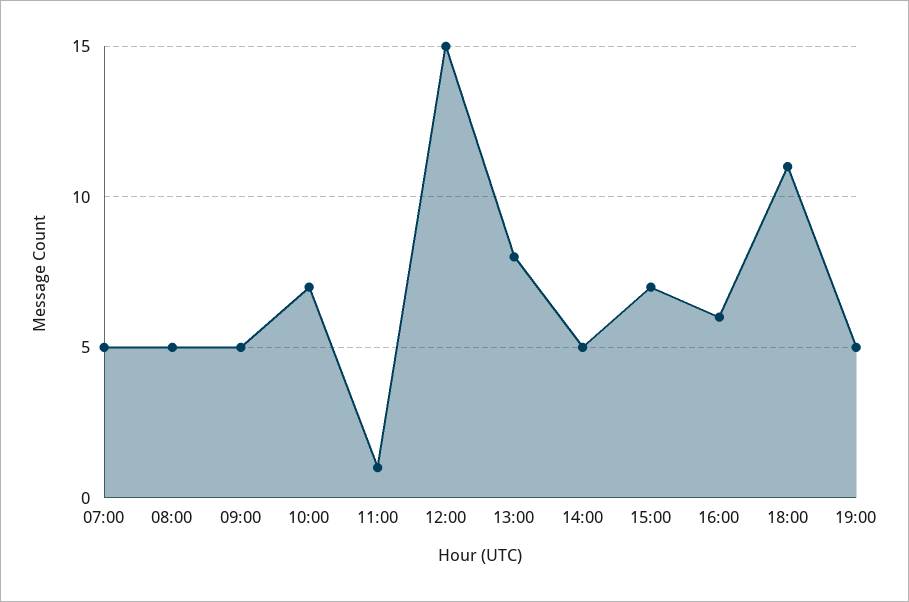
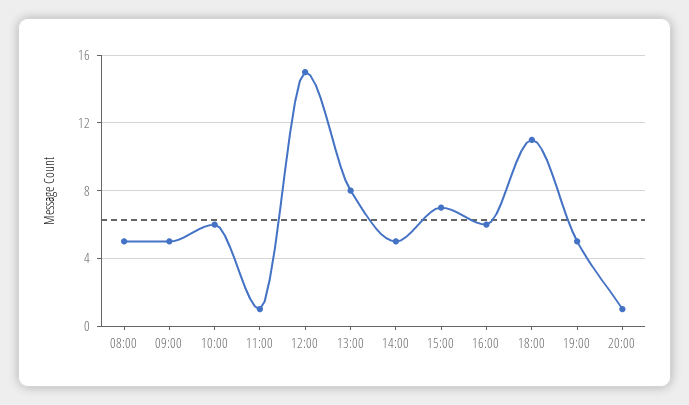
07:00: 5 -> none
10:00: 7 -> 6
20:00: none -> 1

